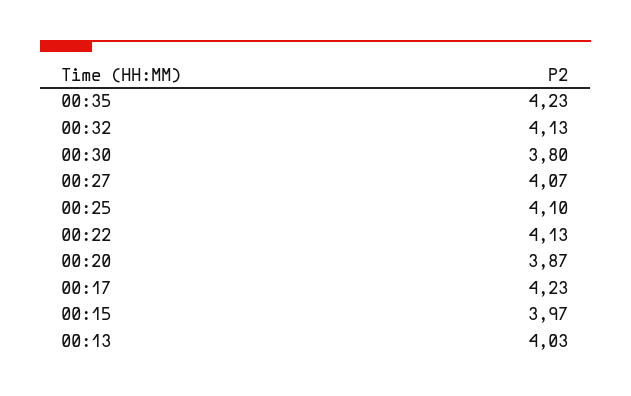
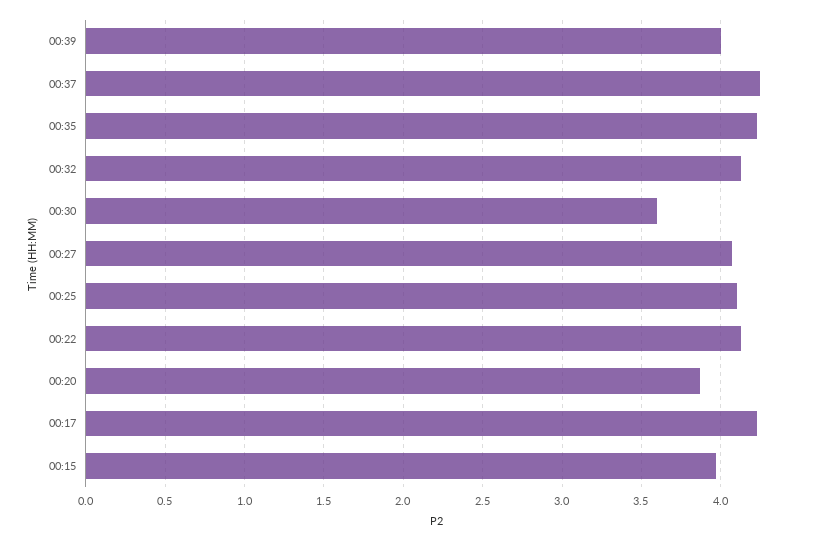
00:30: 3.8 -> 3.6
00:13: 4.03 -> none
00:39: none -> 4
00:37: none -> 4.25

